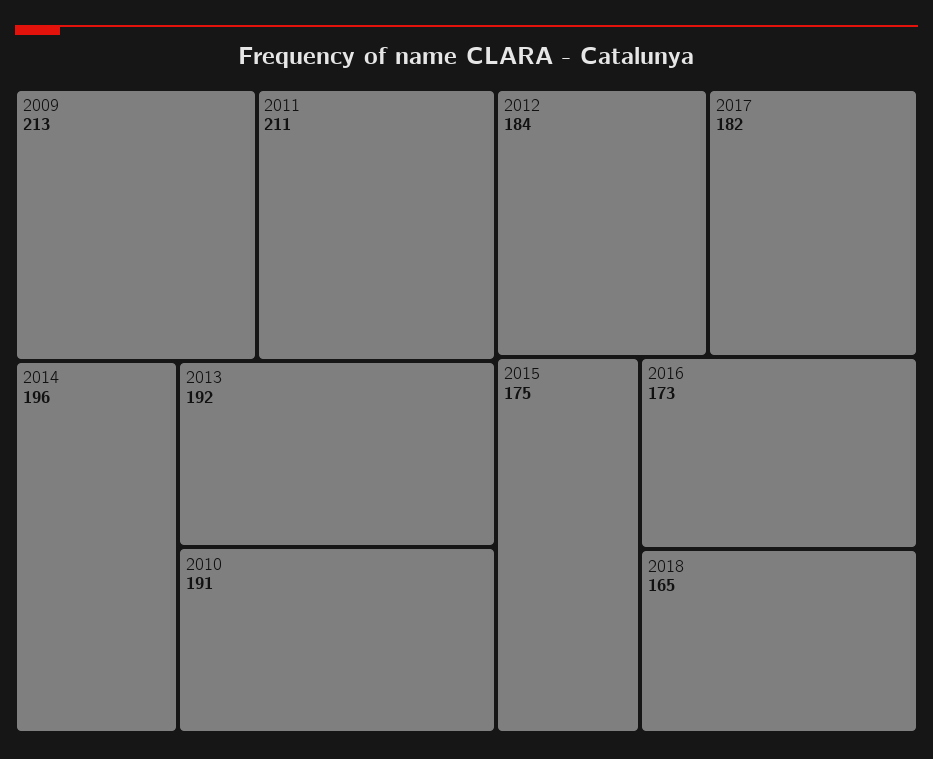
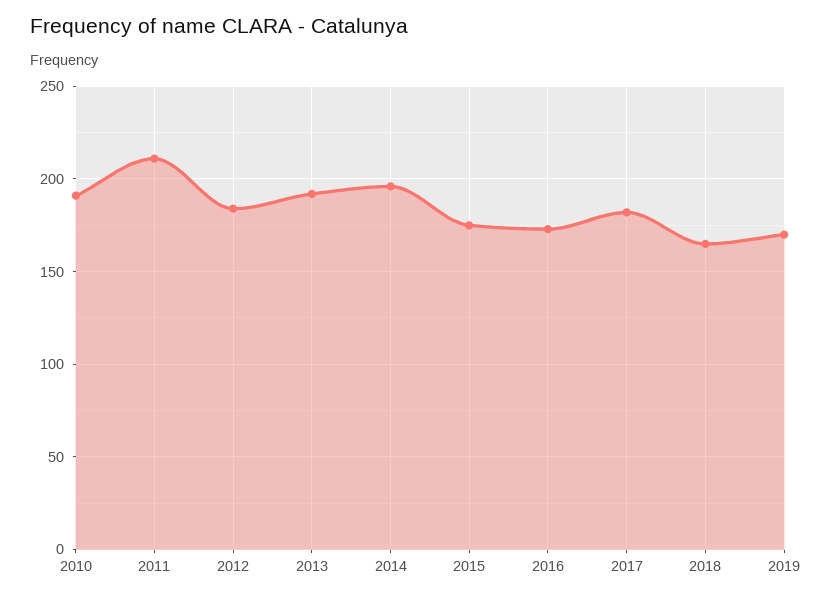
2009: 213 -> none
2019: none -> 170

